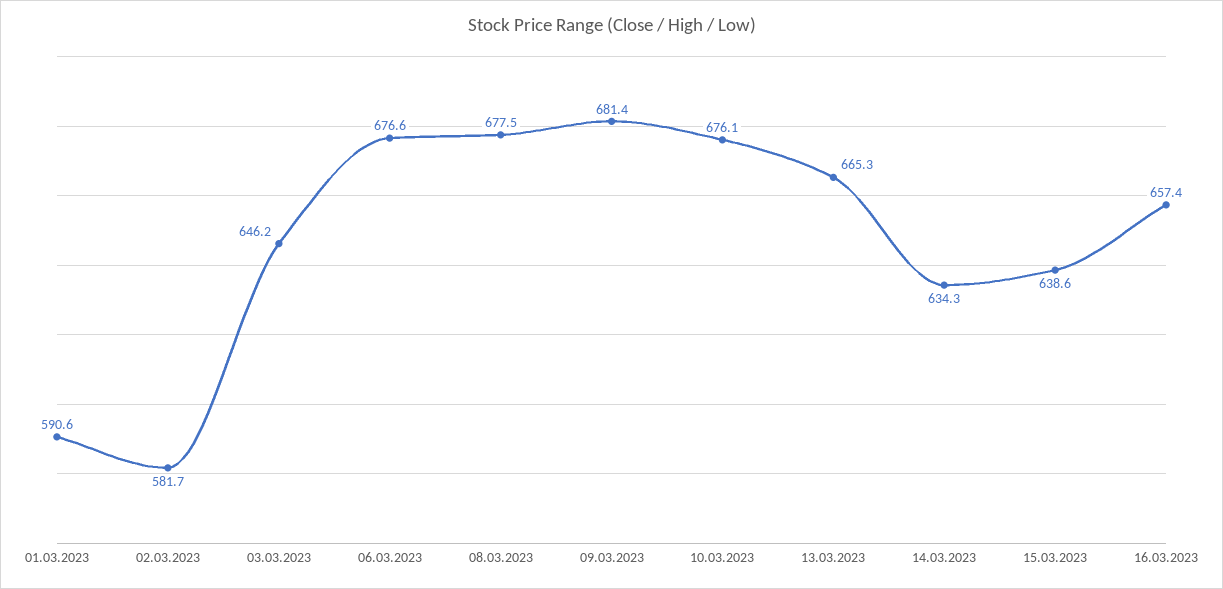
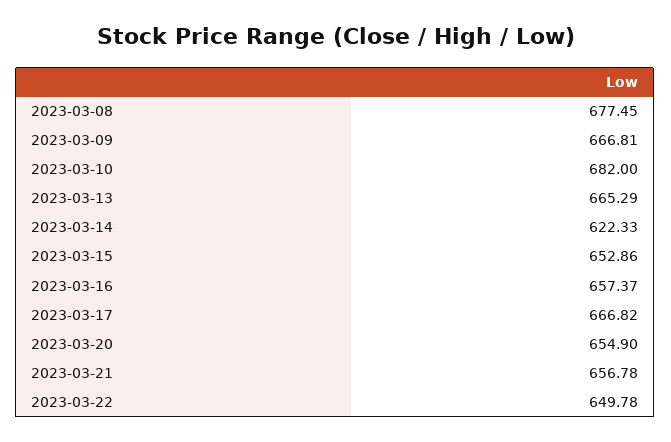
01.03.2023: 590.6 -> none
02.03.2023: 581.7 -> none
03.03.2023: 646.2 -> none
06.03.2023: 676.6 -> none
09.03.2023: 681.4 -> 666.81
10.03.2023: 676.1 -> 682
14.03.2023: 634.3 -> 622.33
15.03.2023: 638.6 -> 652.86
2023-03-17: none -> 666.82
2023-03-20: none -> 654.9
2023-03-21: none -> 656.78
2023-03-22: none -> 649.78

